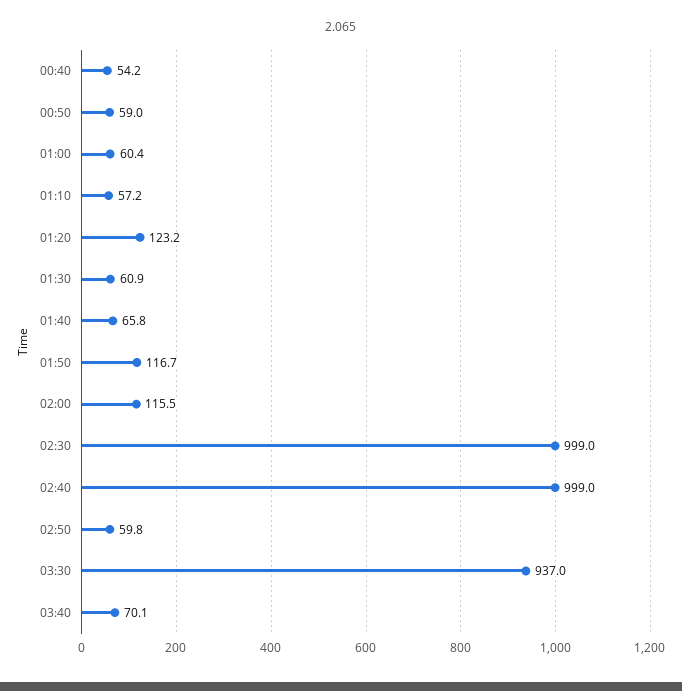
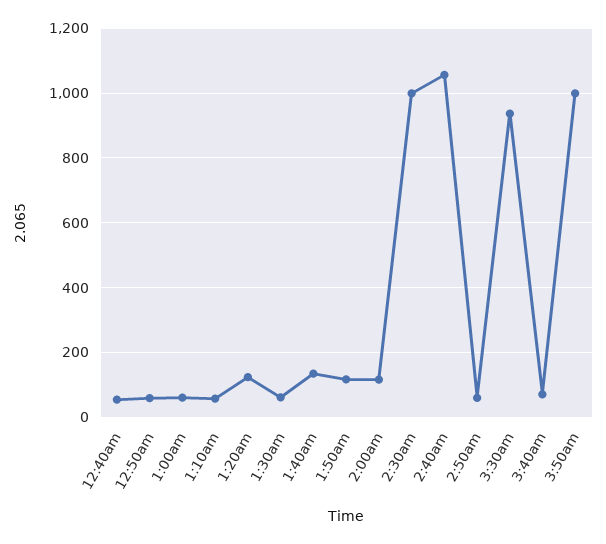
01:40: 65.8 -> 140
02:40: 999 -> 1060
3:50am: none -> 1000

